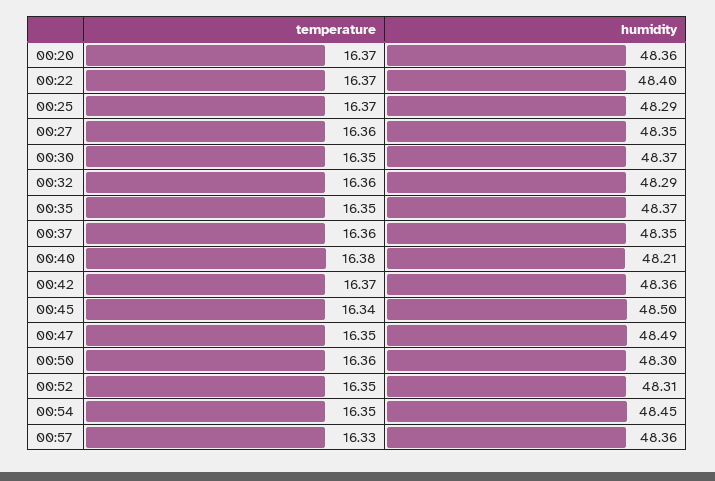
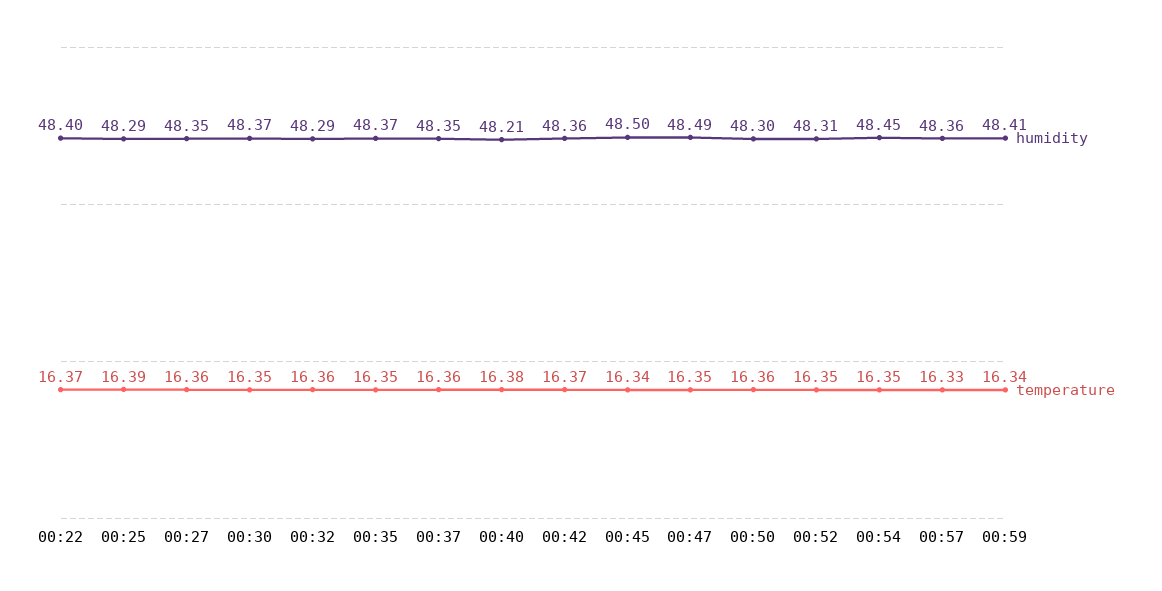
temperature, 00:20: 16.37 -> none
humidity, 00:20: 48.36 -> none
temperature, 00:25: 16.37 -> 16.39
humidity, 00:59: none -> 48.41
temperature, 00:59: none -> 16.34

